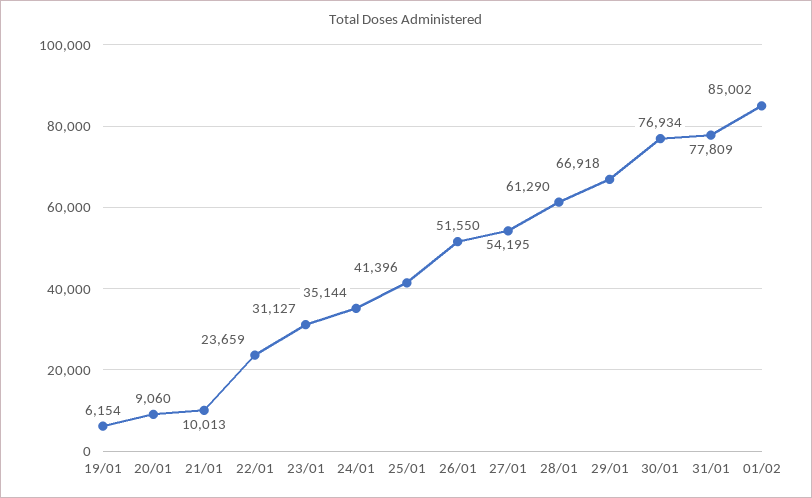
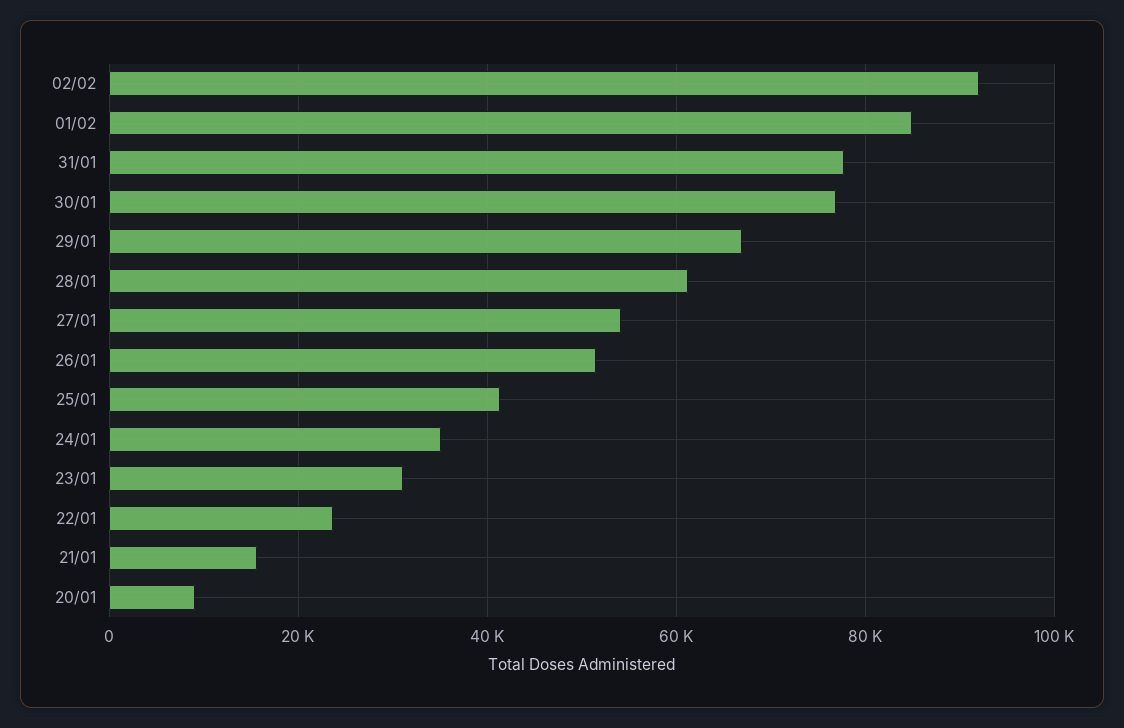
19/01: 6154 -> none
21/01: 10013 -> 16000
02/02: none -> 92000

